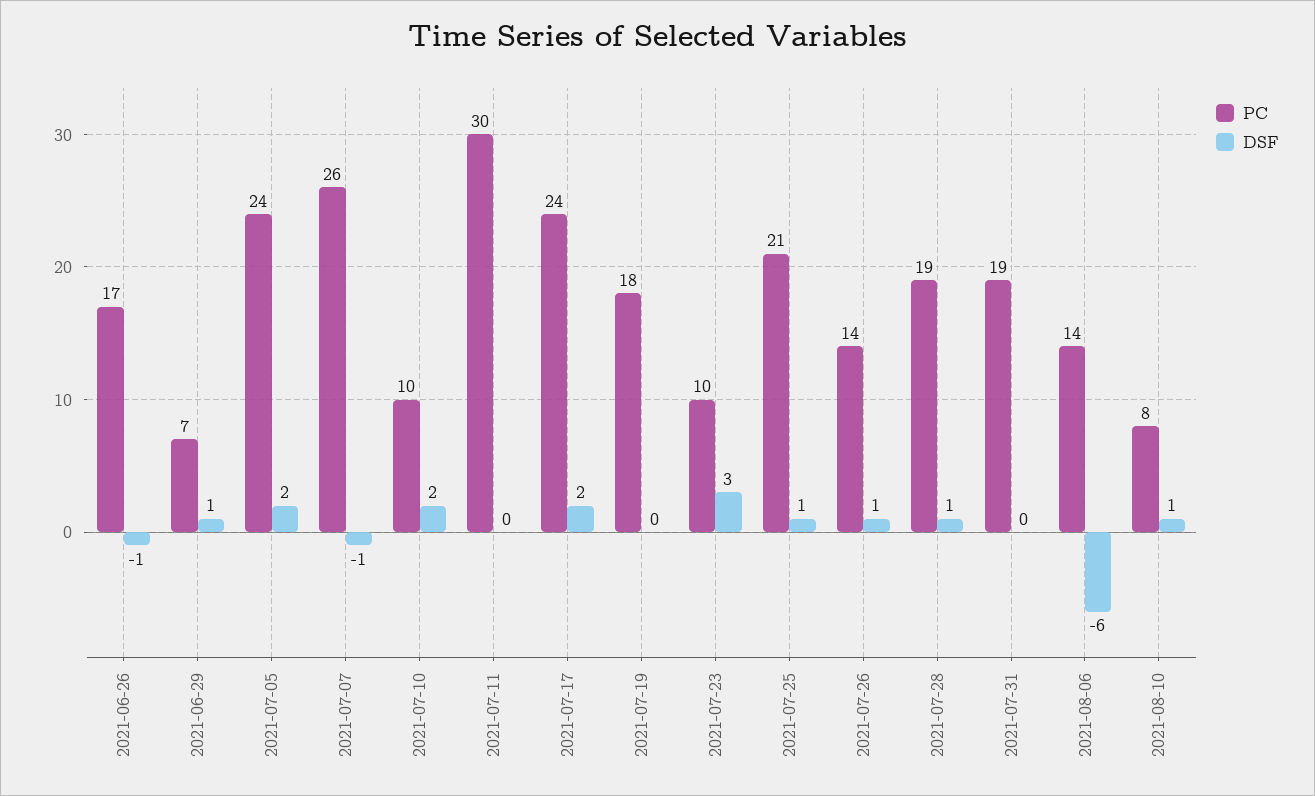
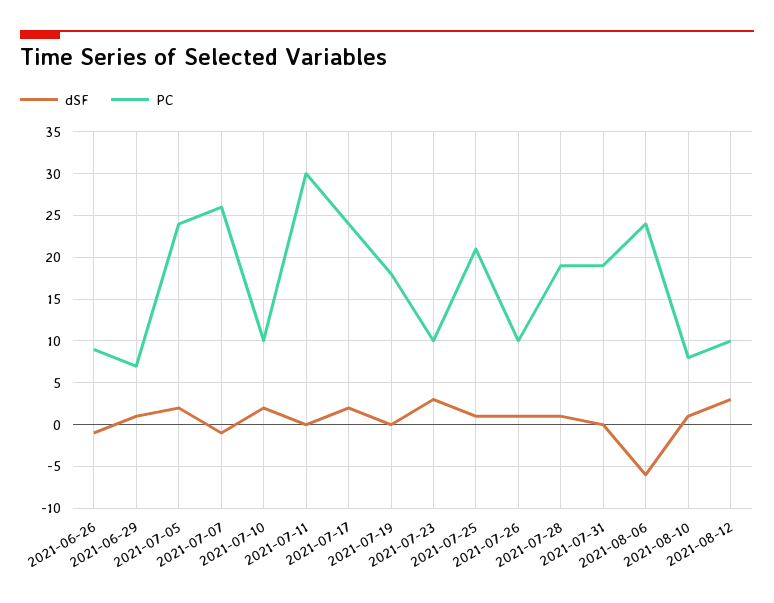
PC, 2021-06-26: 17 -> 9
PC, 2021-07-26: 14 -> 10
PC, 2021-08-06: 14 -> 24
DSF, 2021-08-12: none -> 3
PC, 2021-08-12: none -> 10

